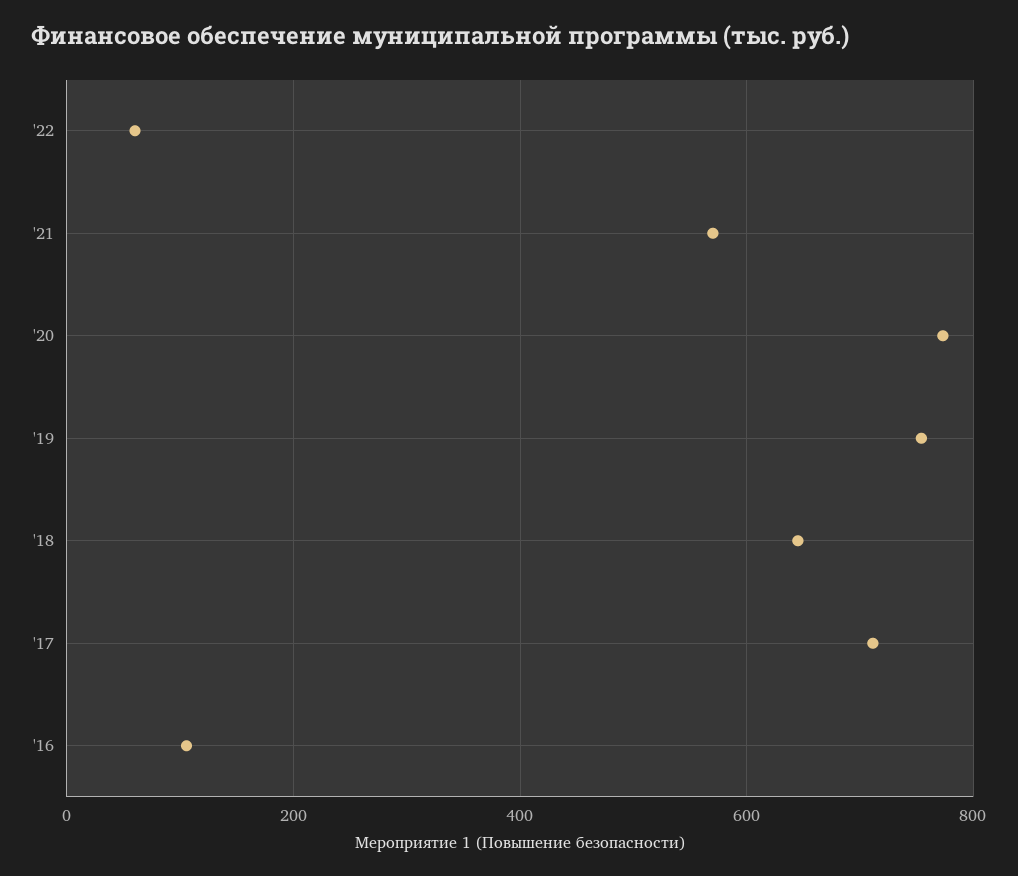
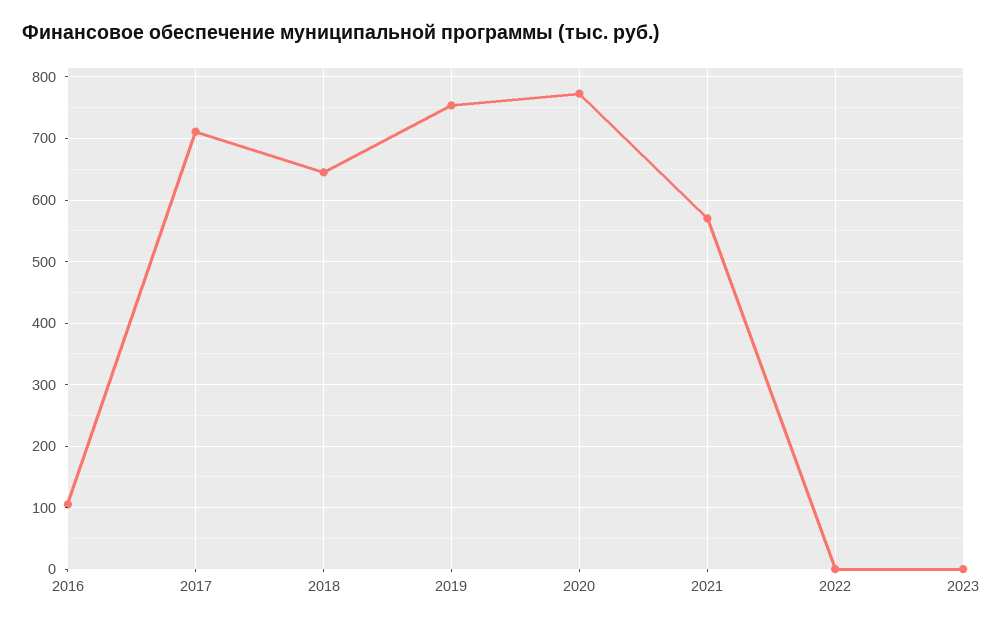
'22: 60 -> 0
2023: none -> 0

